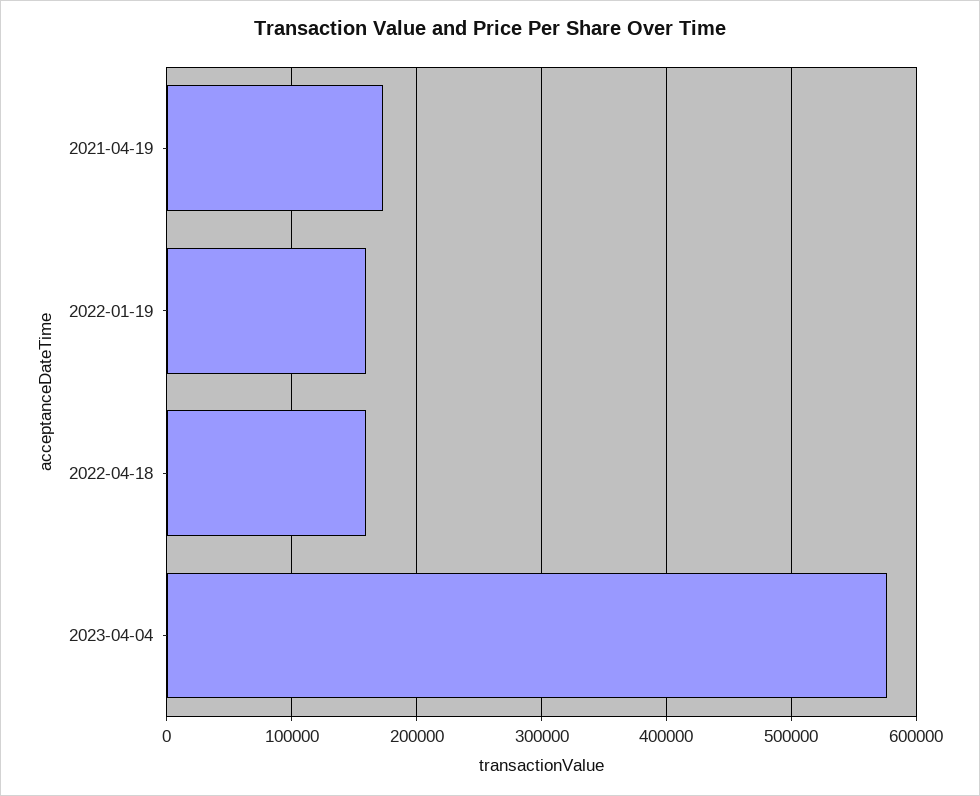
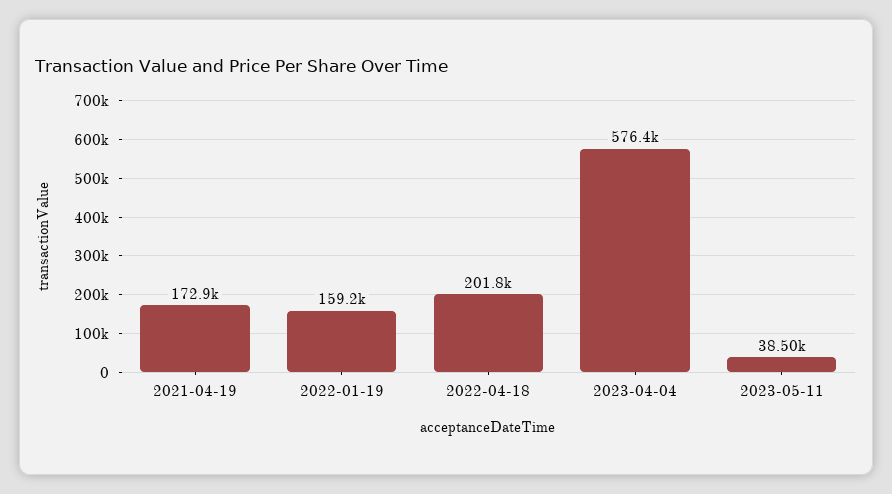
2022-04-18: 160000 -> 201800
2023-05-11: none -> 38500

